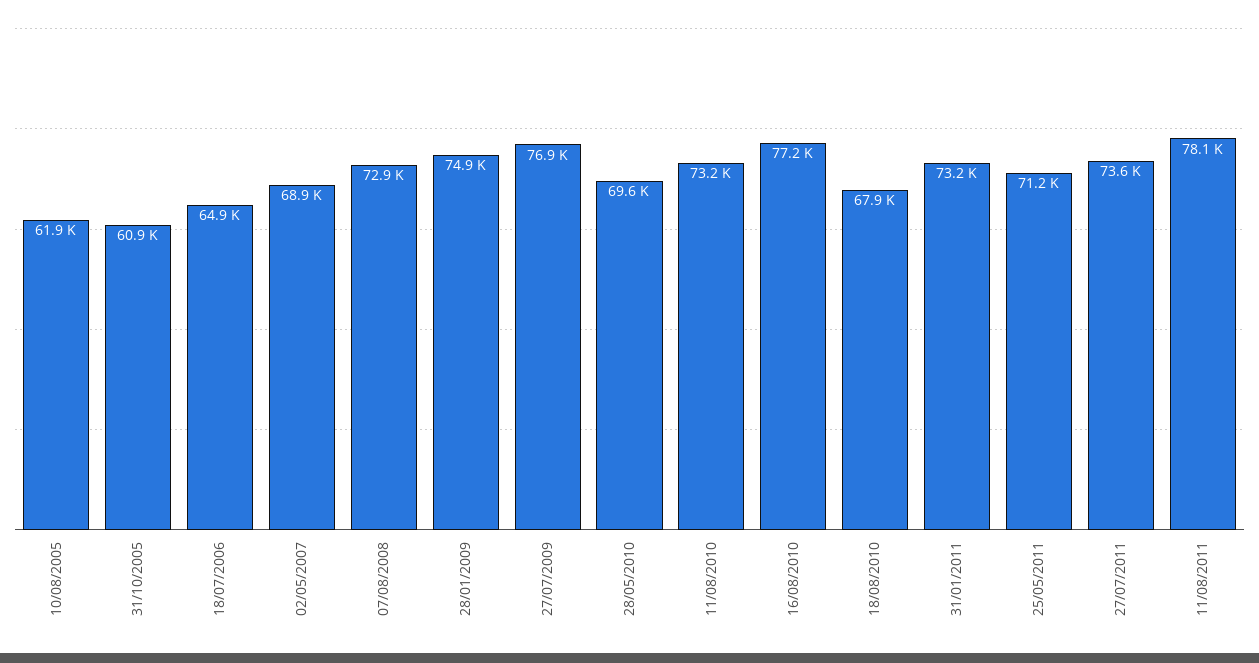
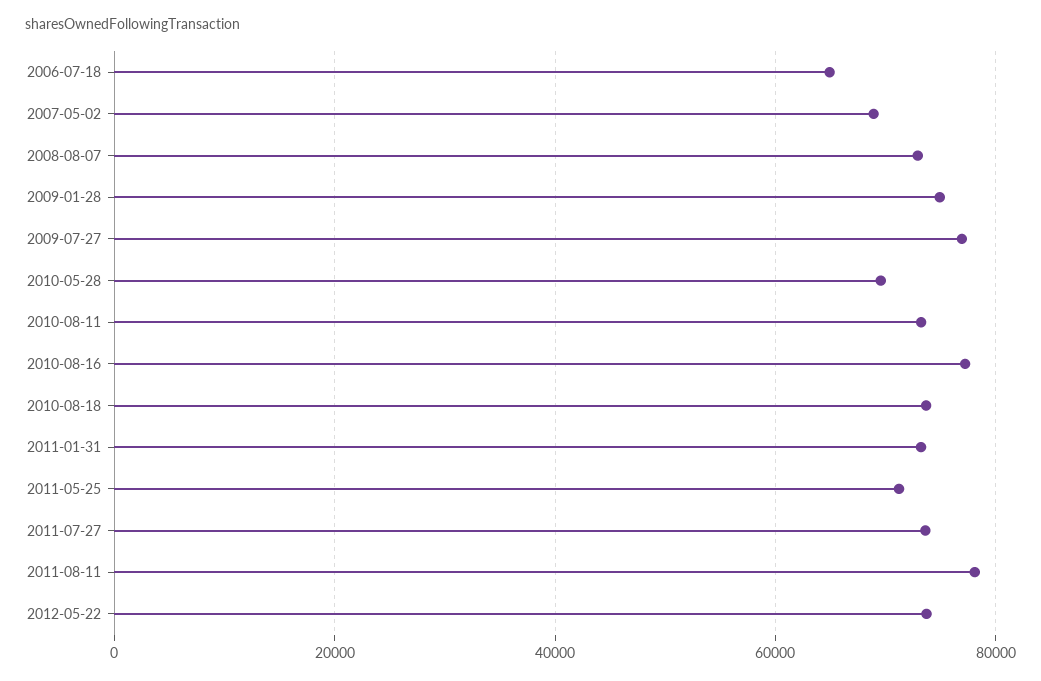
10/08/2005: 61900 -> none
31/10/2005: 60900 -> none
18/08/2010: 67900 -> 74000
2012-05-22: none -> 74000

